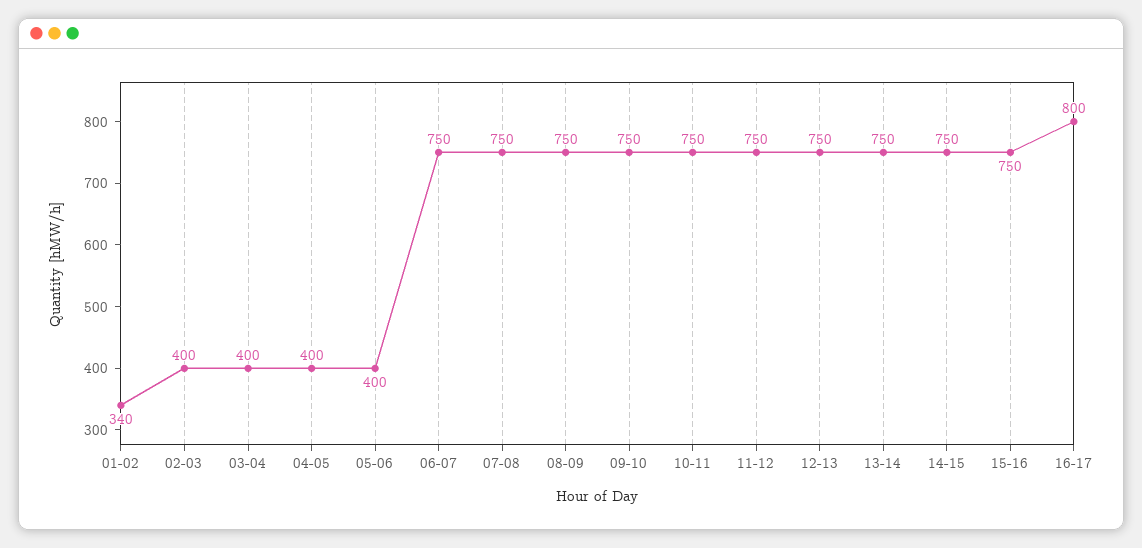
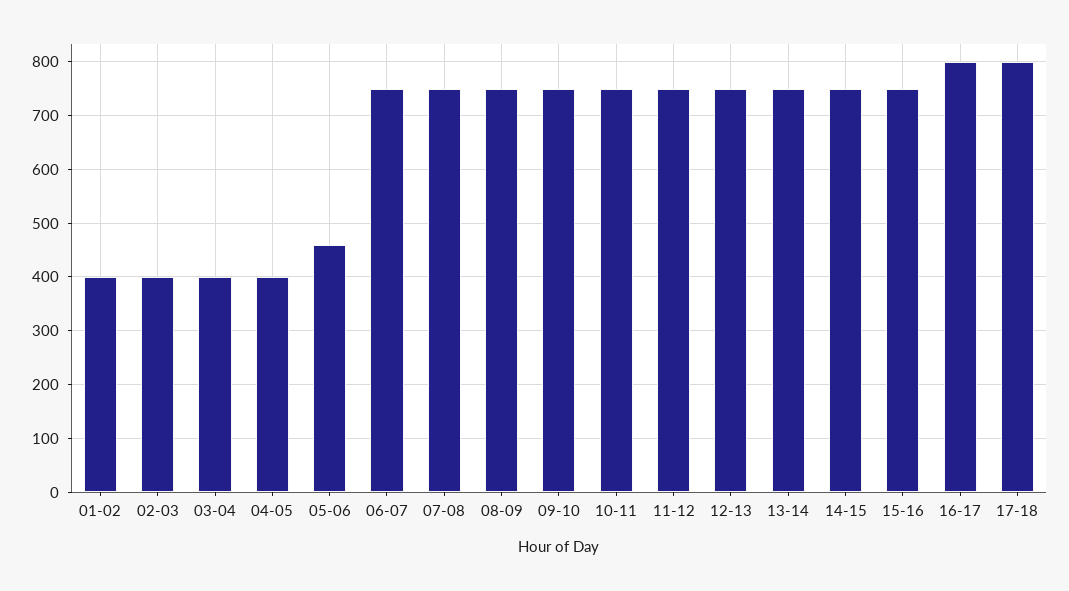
01-02: 340 -> 400
05-06: 400 -> 460
17-18: none -> 800

